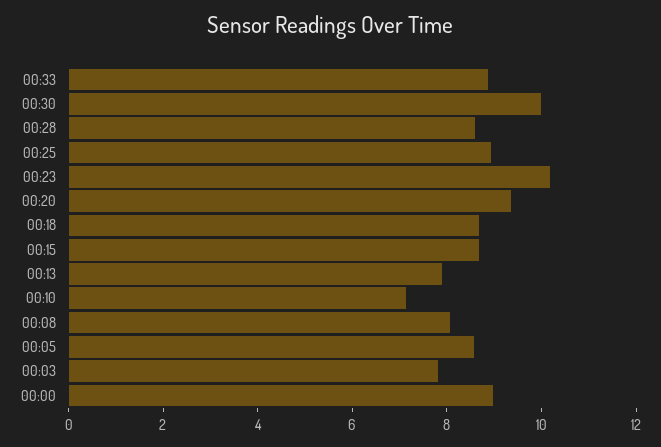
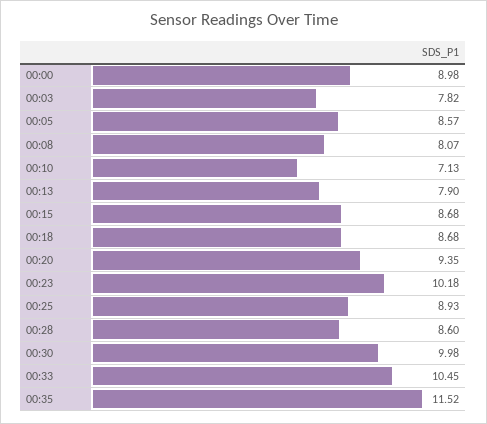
00:33: 9 -> 10.45
00:35: none -> 11.52

